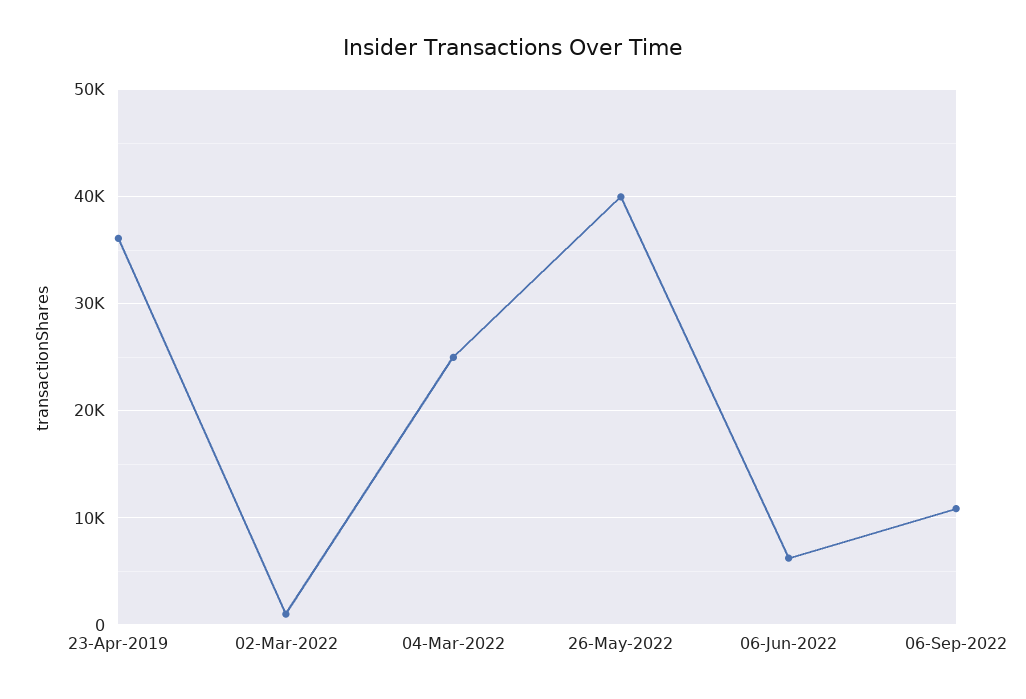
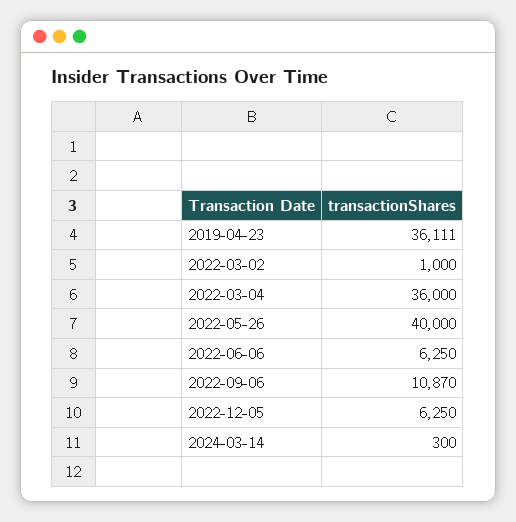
04-Mar-2022: 25000 -> 36000
2022-12-05: none -> 6250
2024-03-14: none -> 300

